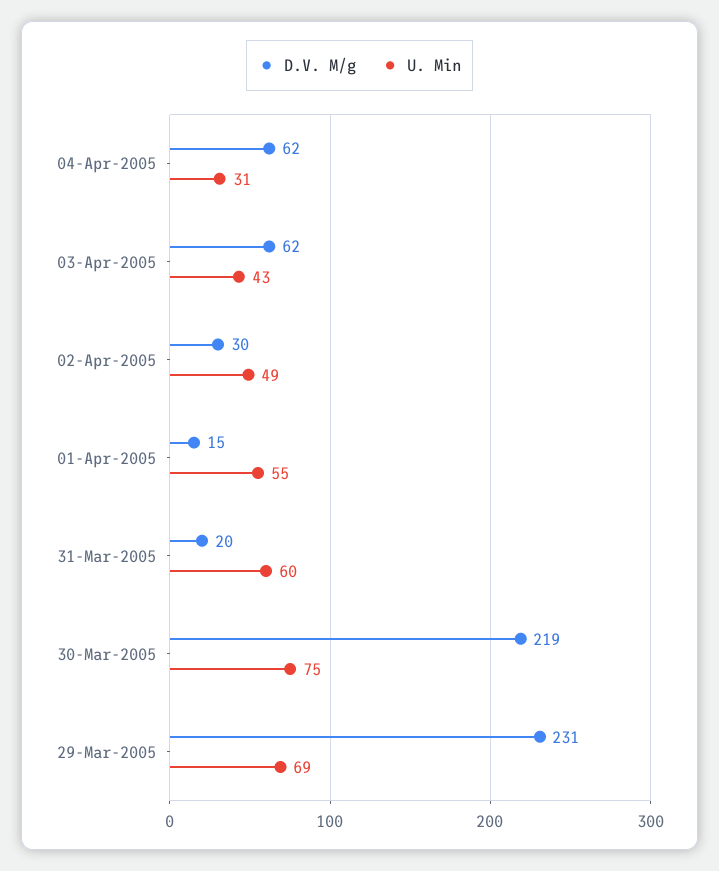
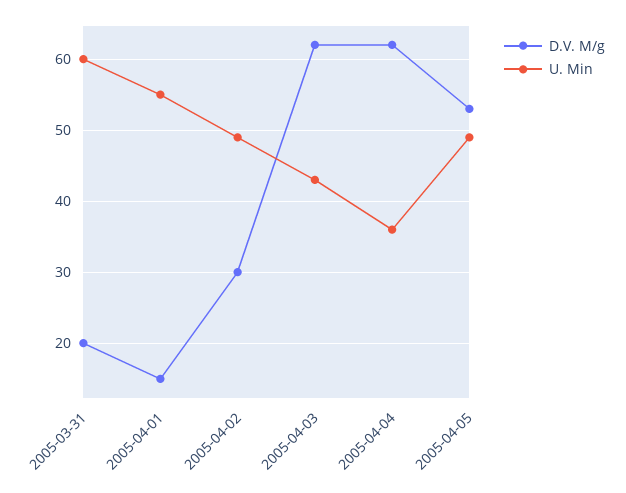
U. Min, 04-Apr-2005: 31 -> 36
D.V. M/g, 30-Mar-2005: 219 -> none
U. Min, 30-Mar-2005: 75 -> none
D.V. M/g, 29-Mar-2005: 231 -> none
U. Min, 29-Mar-2005: 69 -> none
D.V. M/g, 2005-04-05: none -> 53
U. Min, 2005-04-05: none -> 49

